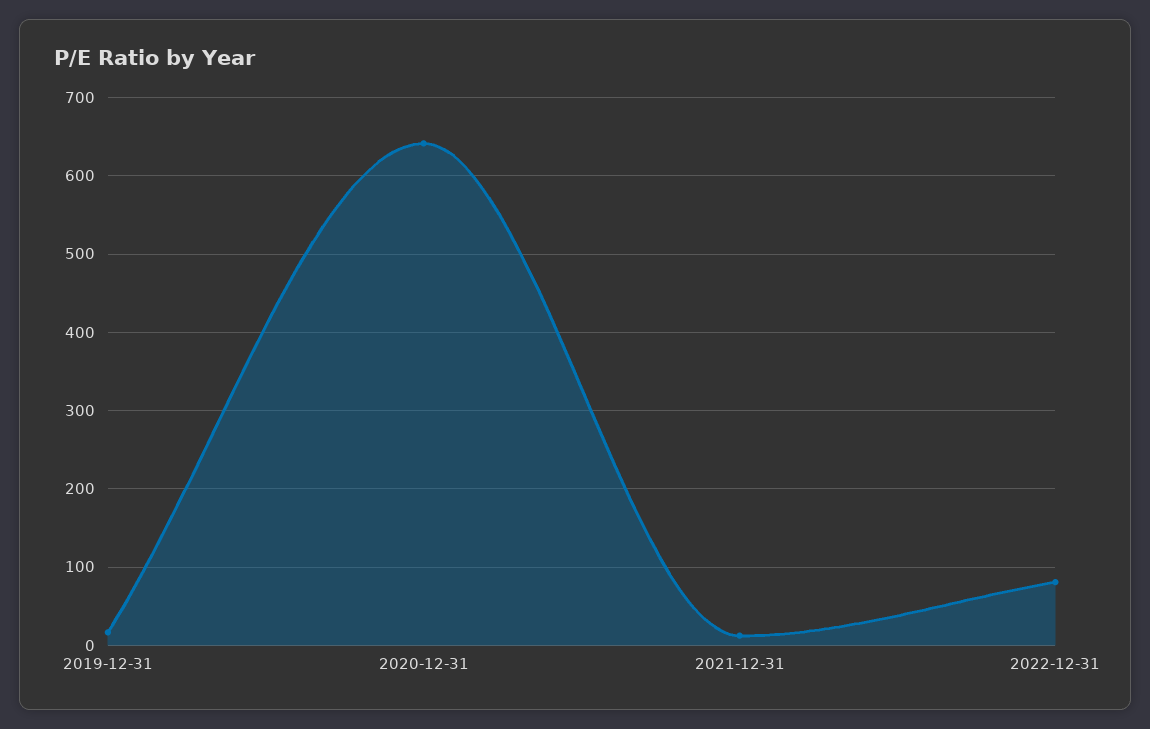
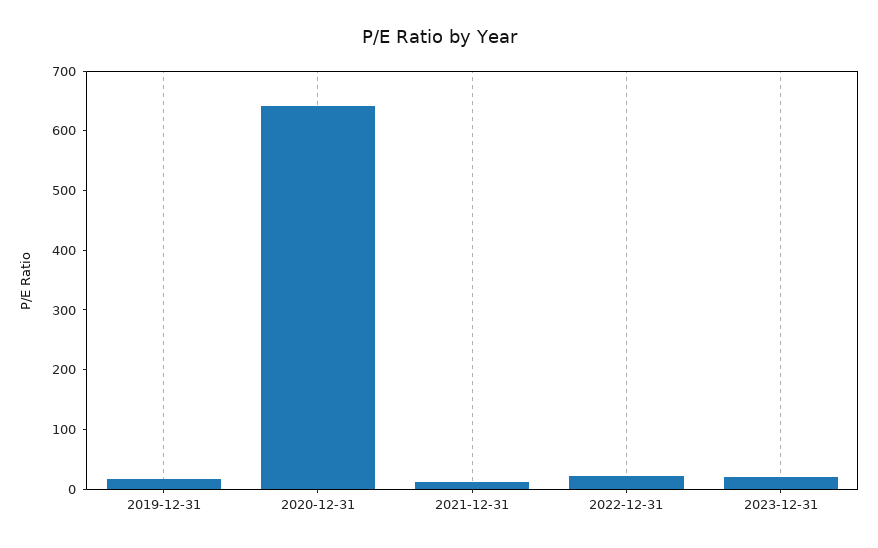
2022-12-31: 80 -> 20
2023-12-31: none -> 20

